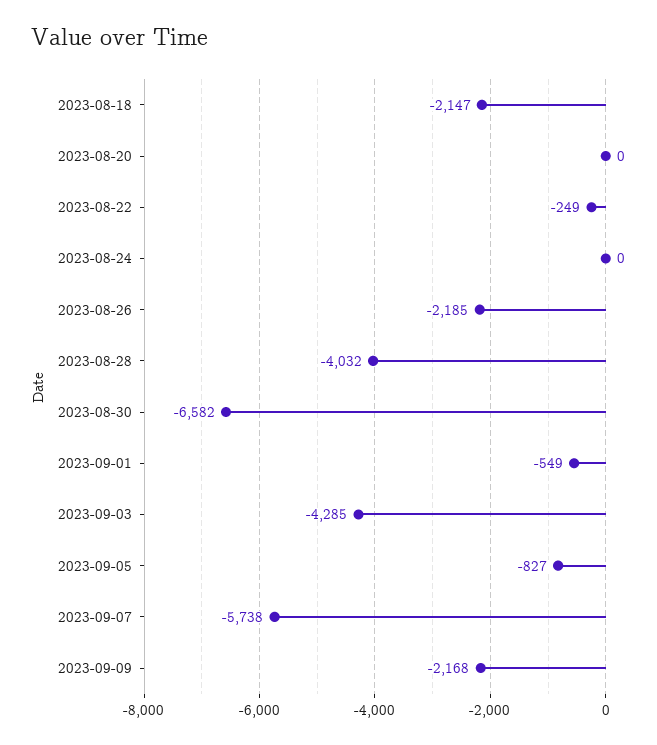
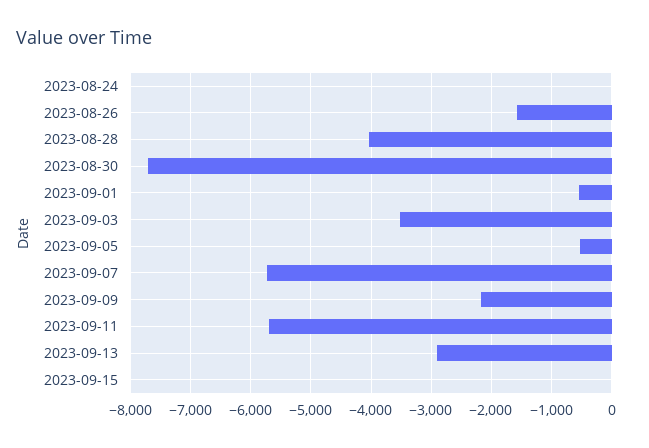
2023-08-18: -2147 -> none
2023-08-20: 0 -> none
2023-08-22: -249 -> none
2023-08-26: -2185 -> -1600
2023-08-30: -6582 -> -7700
2023-09-03: -4285 -> -3500
2023-09-05: -827 -> -500
2023-09-11: none -> -5700
2023-09-13: none -> -2900
2023-09-15: none -> 0

